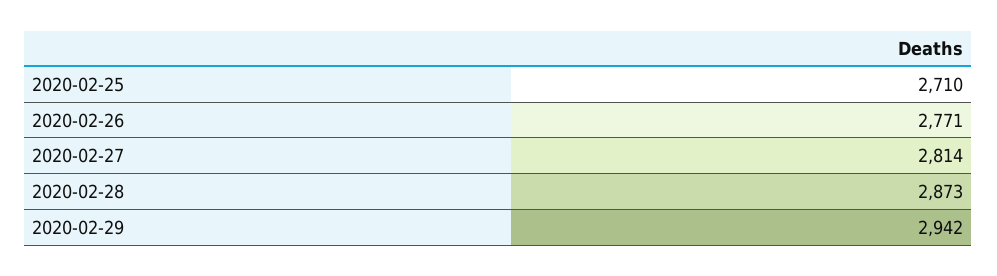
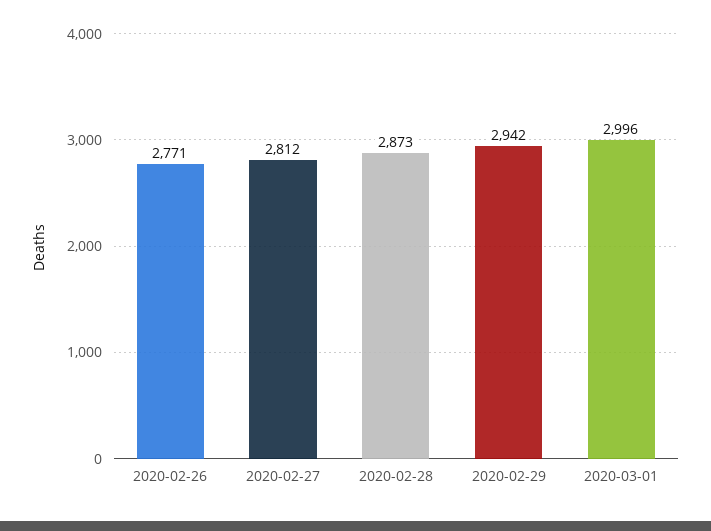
2020-02-25: 2710 -> none
2020-02-27: 2814 -> 2812
2020-03-01: none -> 2996

